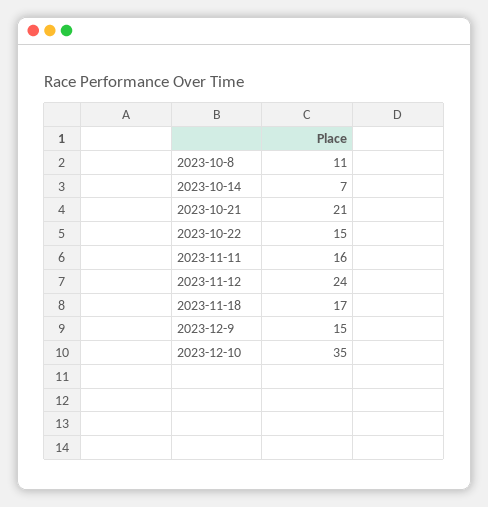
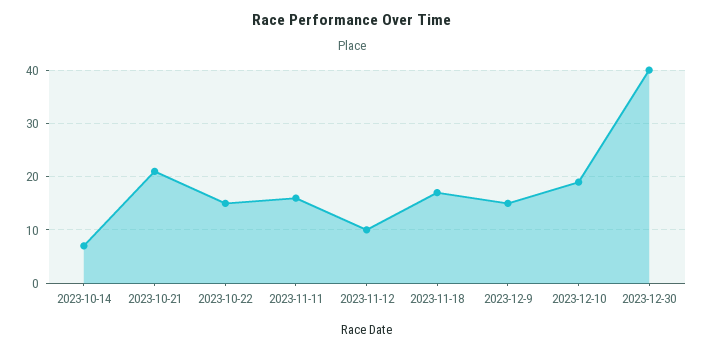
2023-10-8: 11 -> none
2023-11-12: 24 -> 10
2023-12-10: 35 -> 20
2023-12-30: none -> 40

